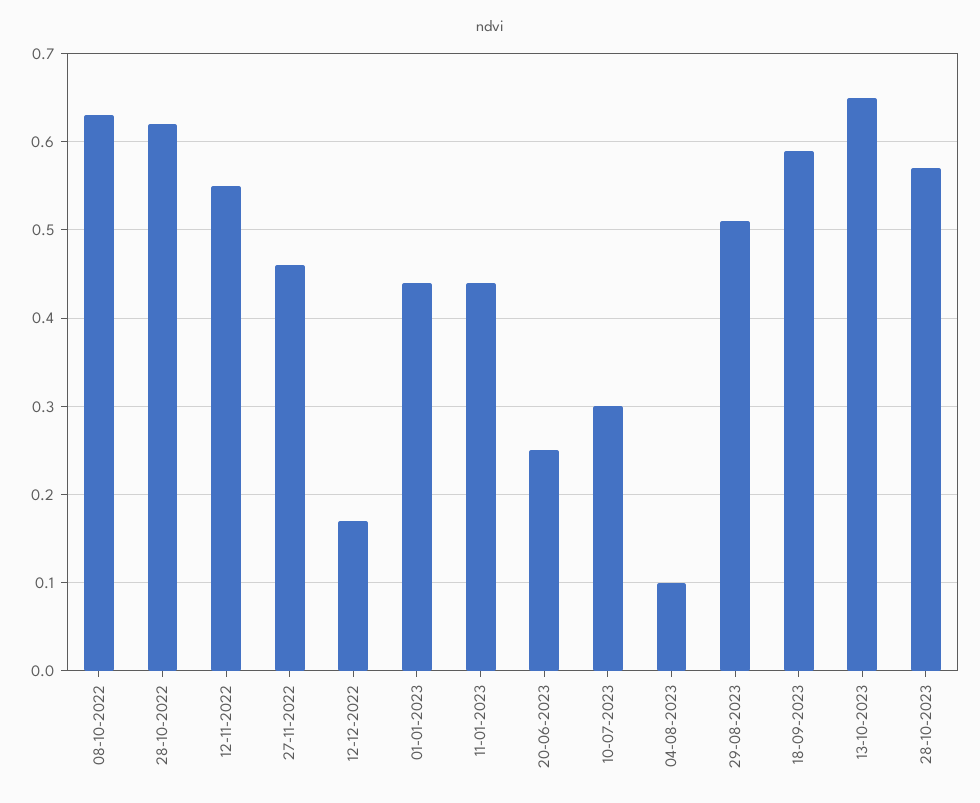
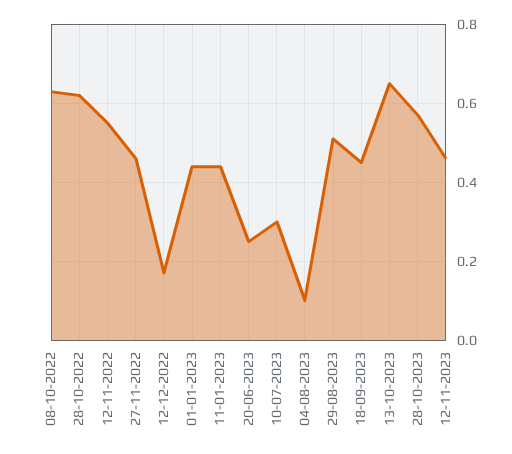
18-09-2023: 0.59 -> 0.45
12-11-2023: none -> 0.45

